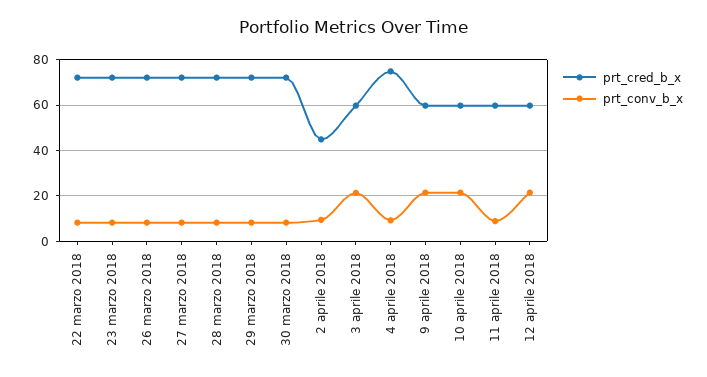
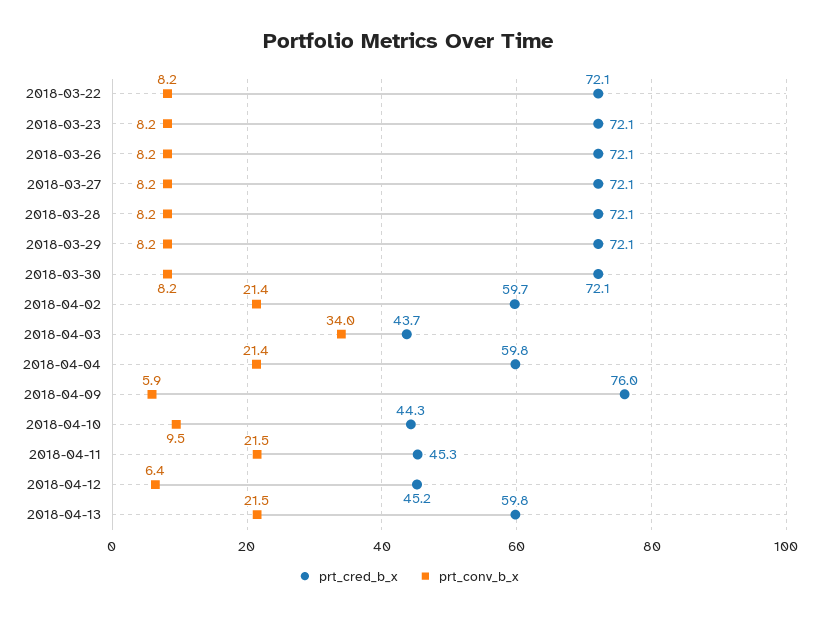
prt_cred_b_x, 2 aprile 2018: 45 -> 59.7
prt_conv_b_x, 2 aprile 2018: 10 -> 21.4
prt_cred_b_x, 3 aprile 2018: 60 -> 43.7
prt_conv_b_x, 3 aprile 2018: 20 -> 34
prt_cred_b_x, 4 aprile 2018: 75 -> 59.8
prt_conv_b_x, 4 aprile 2018: 10 -> 21.4
prt_cred_b_x, 9 aprile 2018: 60 -> 76
prt_conv_b_x, 9 aprile 2018: 20 -> 5.9
prt_cred_b_x, 10 aprile 2018: 60 -> 44.3
prt_conv_b_x, 10 aprile 2018: 20 -> 9.5
prt_cred_b_x, 11 aprile 2018: 60 -> 45.3
prt_conv_b_x, 11 aprile 2018: 10 -> 21.5
prt_cred_b_x, 12 aprile 2018: 60 -> 45.2
prt_conv_b_x, 12 aprile 2018: 20 -> 6.4
prt_cred_b_x, 2018-04-13: none -> 59.8
prt_conv_b_x, 2018-04-13: none -> 21.5

